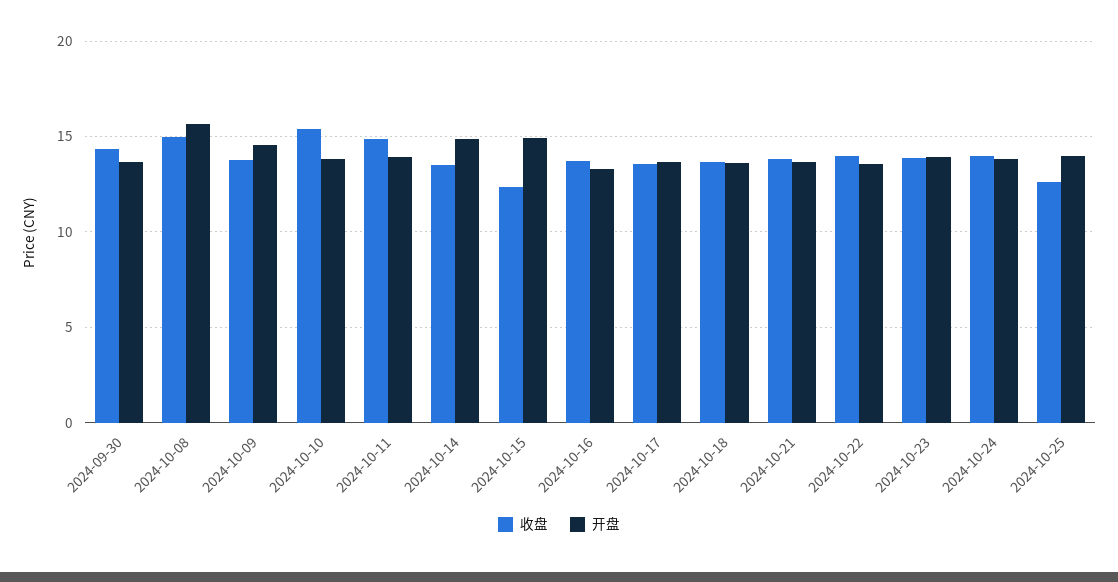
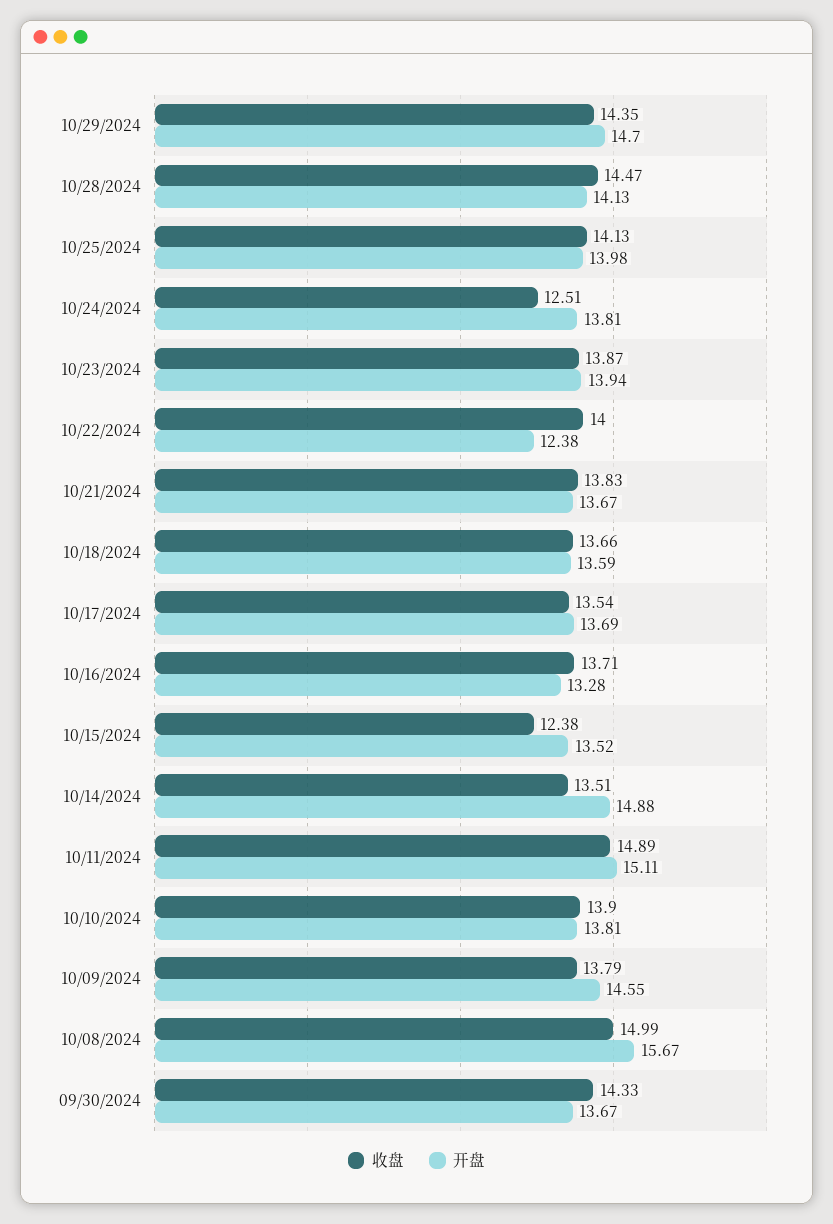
收盘, 2024-10-10: 15.5 -> 13.9
开盘, 2024-10-11: 14 -> 15.11
开盘, 2024-10-15: 15 -> 13.52
开盘, 2024-10-22: 13.5 -> 12.38
收盘, 2024-10-24: 14 -> 12.51
收盘, 2024-10-25: 12.5 -> 14.13
收盘, 10/29/2024: none -> 14.35
开盘, 10/29/2024: none -> 14.7
收盘, 10/28/2024: none -> 14.47
开盘, 10/28/2024: none -> 14.13

